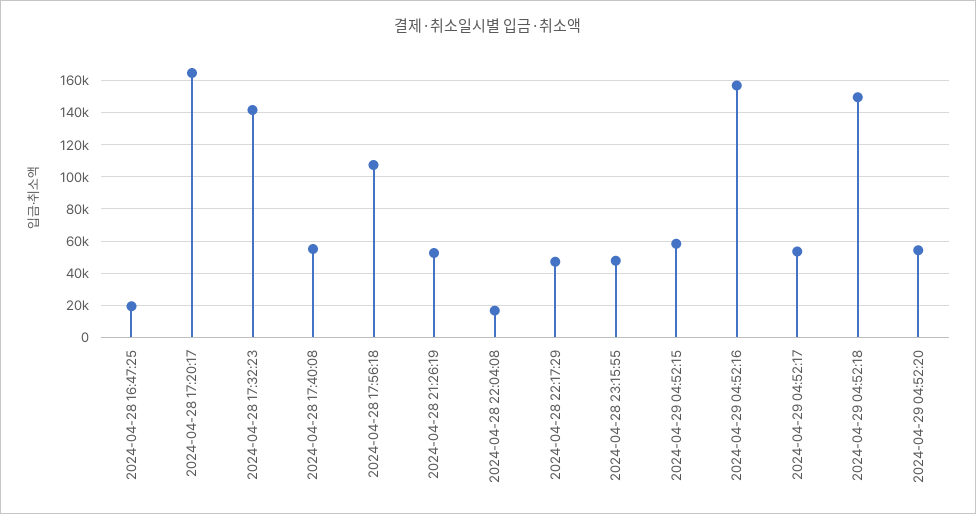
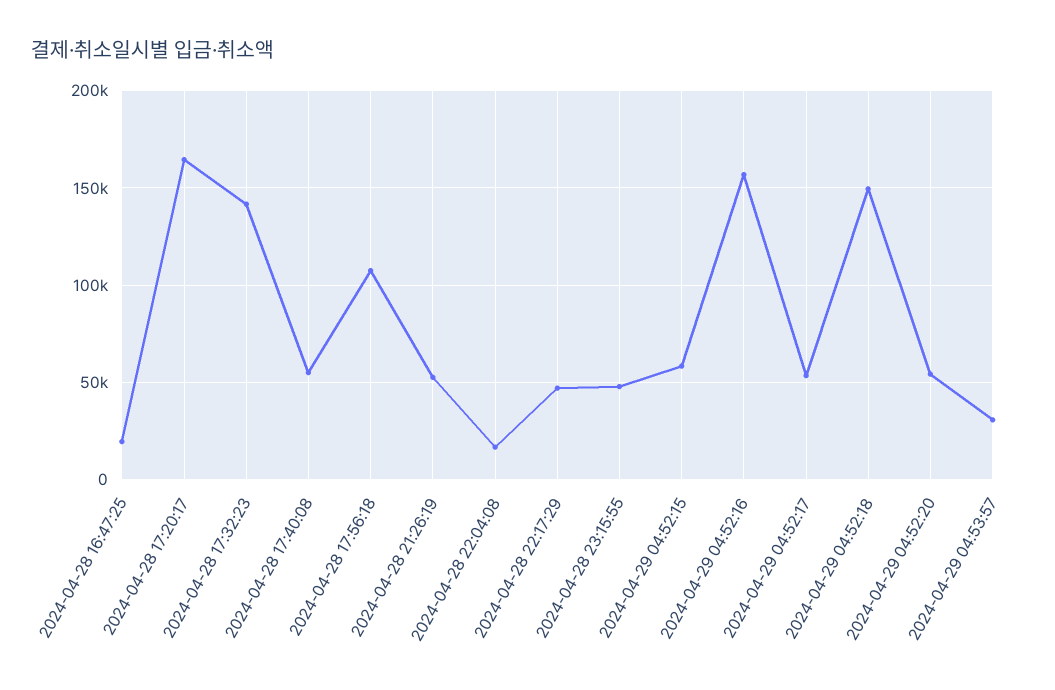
2024-04-29 04:53:57: none -> 30000

